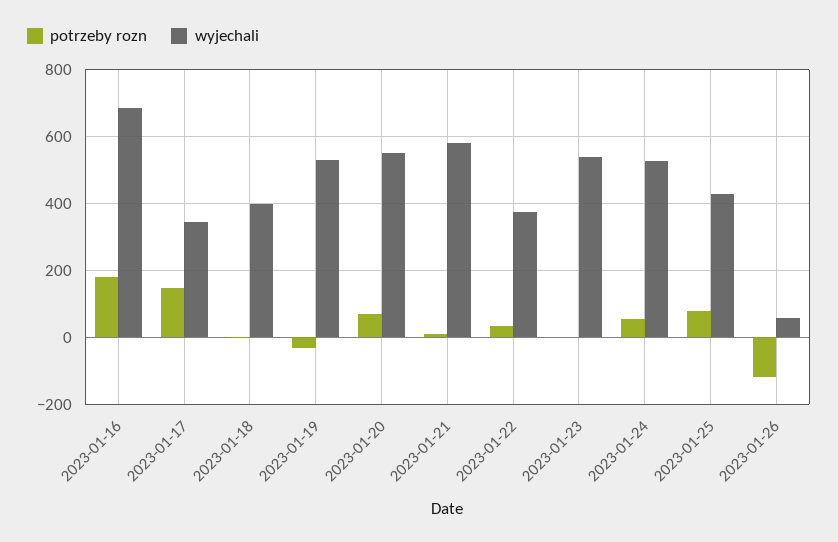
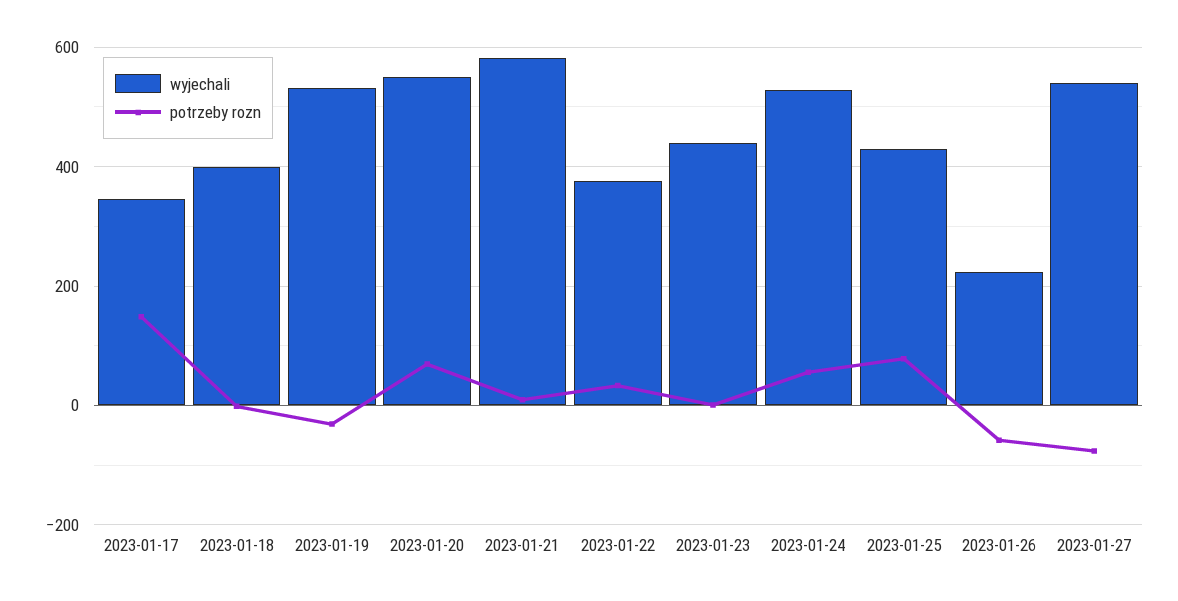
potrzeby rozn, 2023-01-16: 180 -> none
wyjechali, 2023-01-16: 680 -> none
wyjechali, 2023-01-23: 540 -> 440
potrzeby rozn, 2023-01-26: -120 -> -60
wyjechali, 2023-01-26: 60 -> 220
wyjechali, 2023-01-27: none -> 540
potrzeby rozn, 2023-01-27: none -> -80

